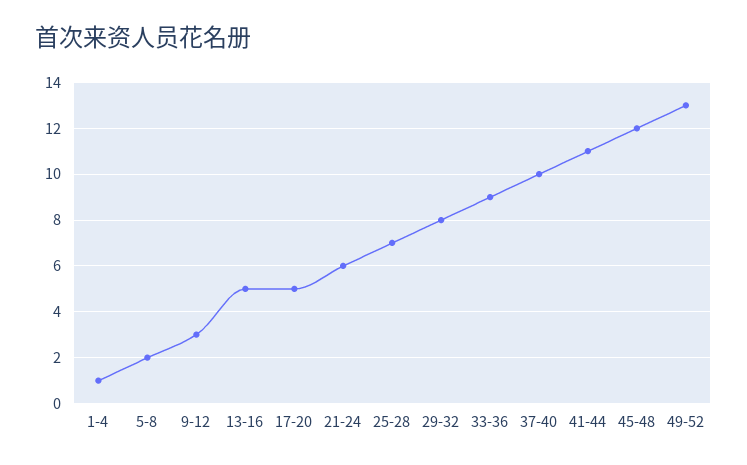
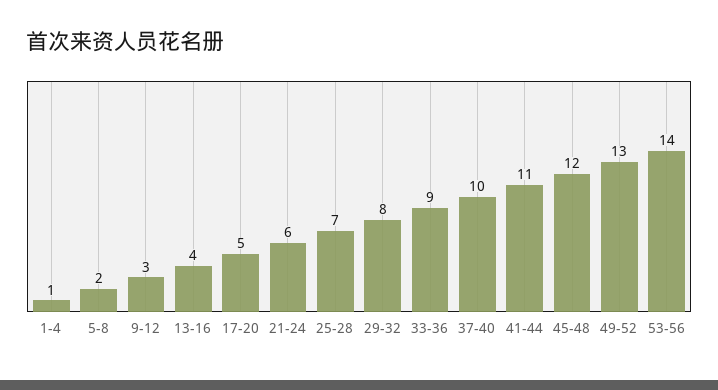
13-16: 5 -> 4
53-56: none -> 14

